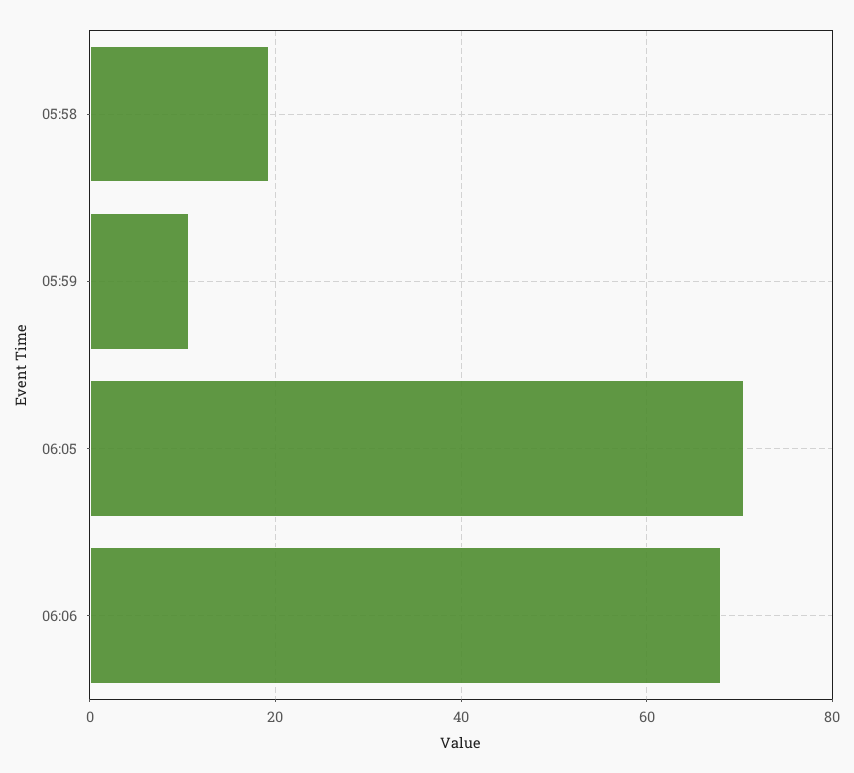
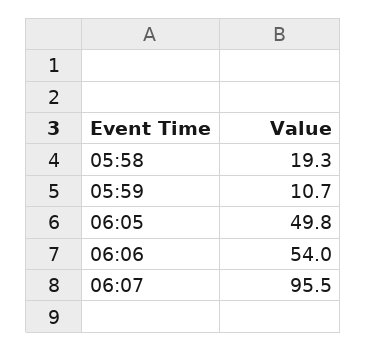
06:05: 70 -> 49.8
06:06: 68 -> 54
06:07: none -> 95.5

